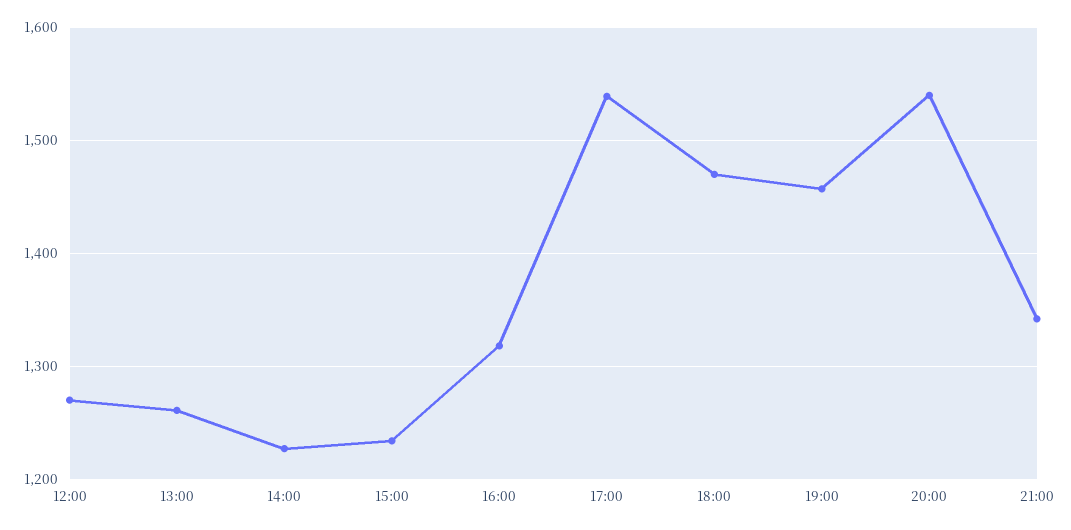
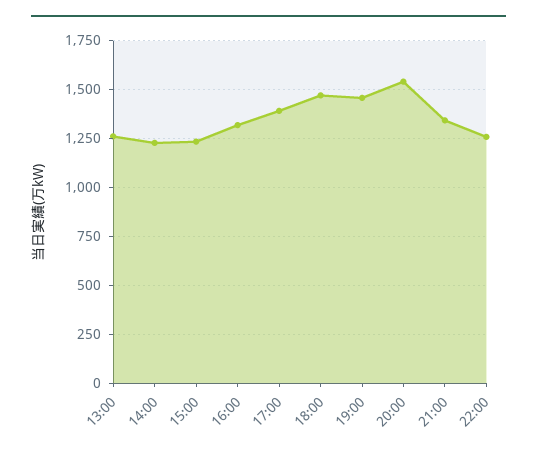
12:00: 1270 -> none
17:00: 1540 -> 1400
22:00: none -> 1250

